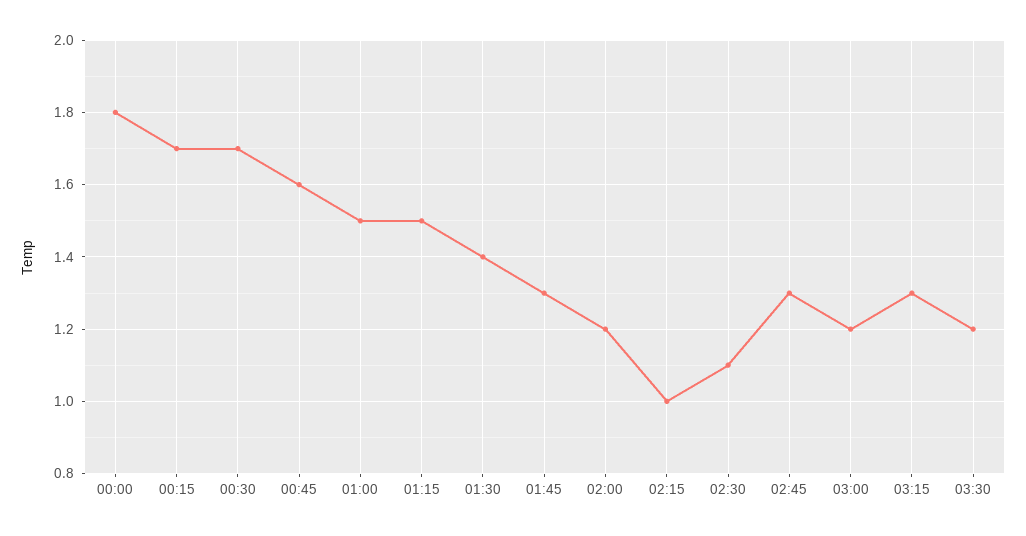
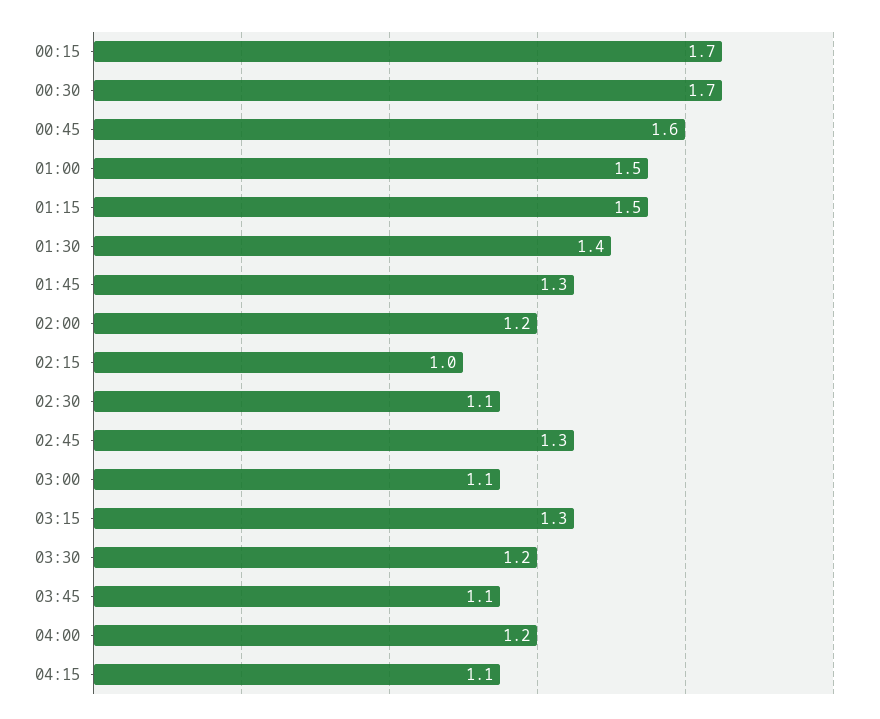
00:00: 1.8 -> none
03:00: 1.2 -> 1.1
03:45: none -> 1.1
04:00: none -> 1.2
04:15: none -> 1.1

